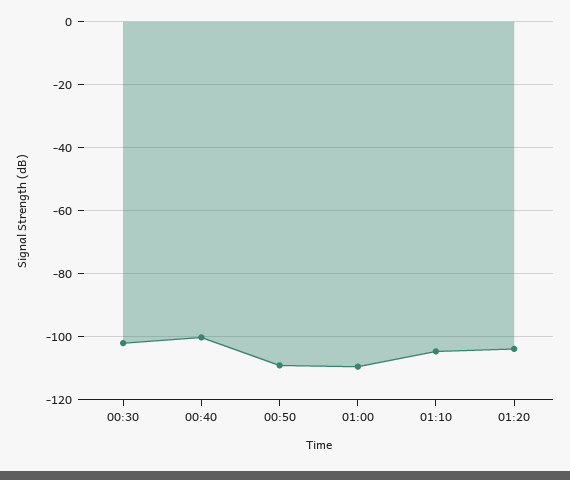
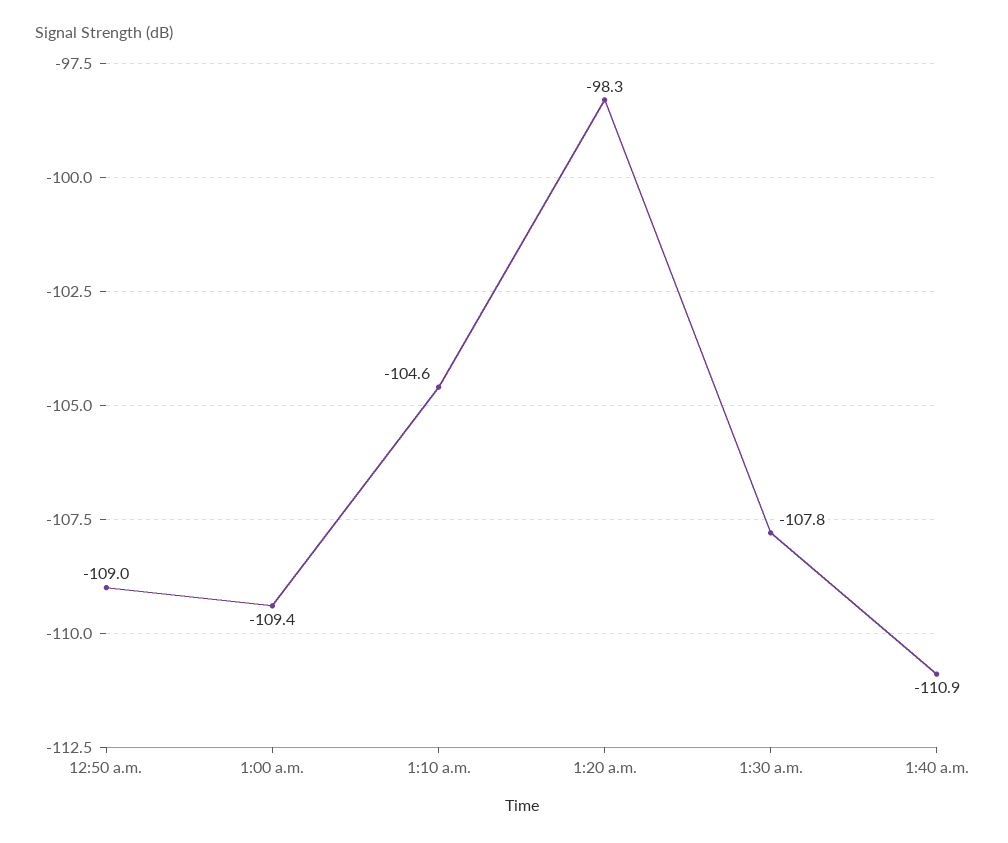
00:30: -102 -> none
00:40: -100 -> none
01:20: -104 -> -98.3
1:30 a.m.: none -> -107.8
1:40 a.m.: none -> -110.9

